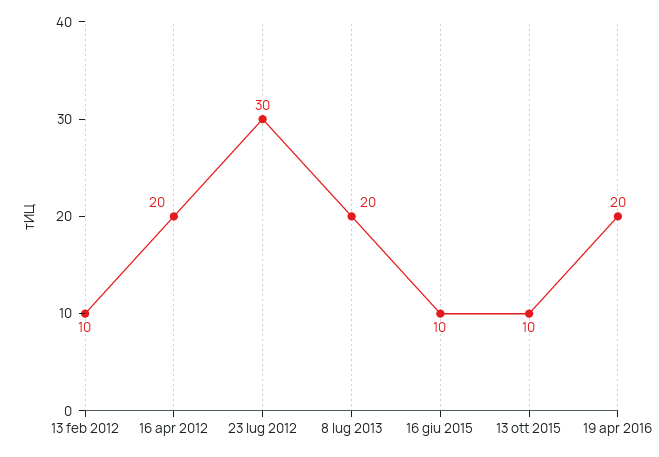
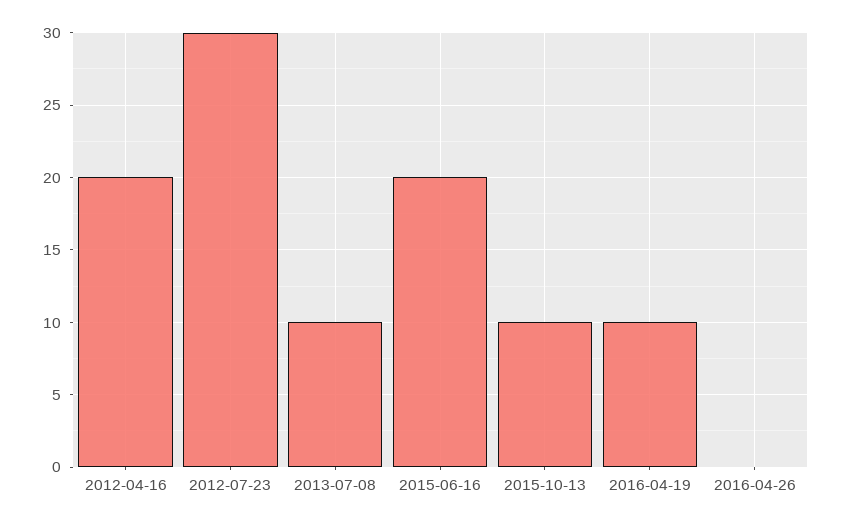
13 feb 2012: 10 -> none
8 lug 2013: 20 -> 10
16 giu 2015: 10 -> 20
19 apr 2016: 20 -> 10
2016-04-26: none -> 0

